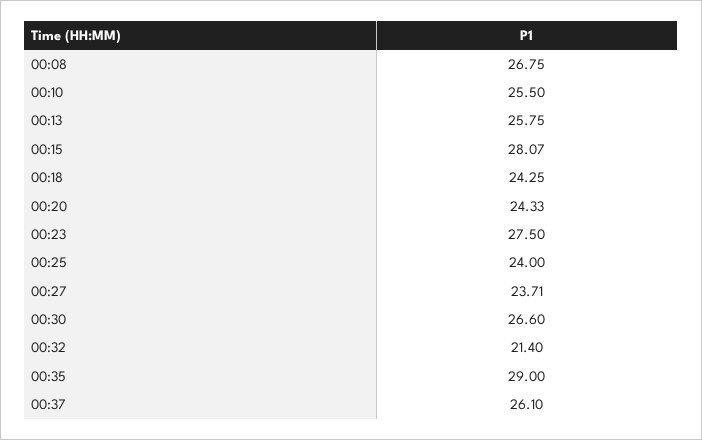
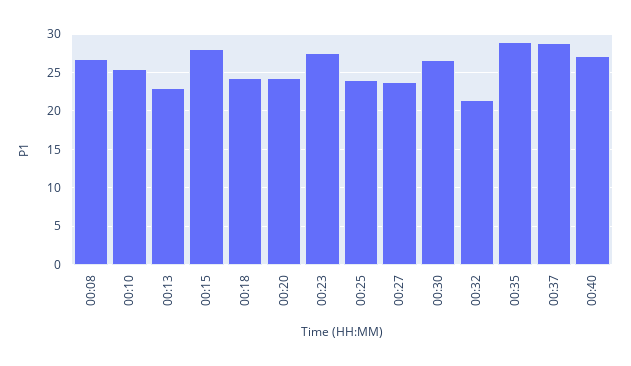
00:13: 25.75 -> 23
00:37: 26.1 -> 29
00:40: none -> 27

